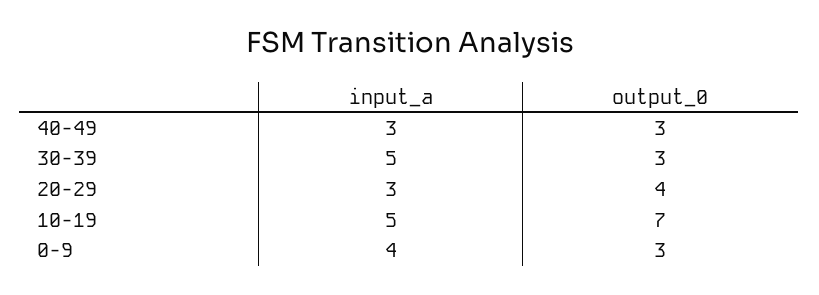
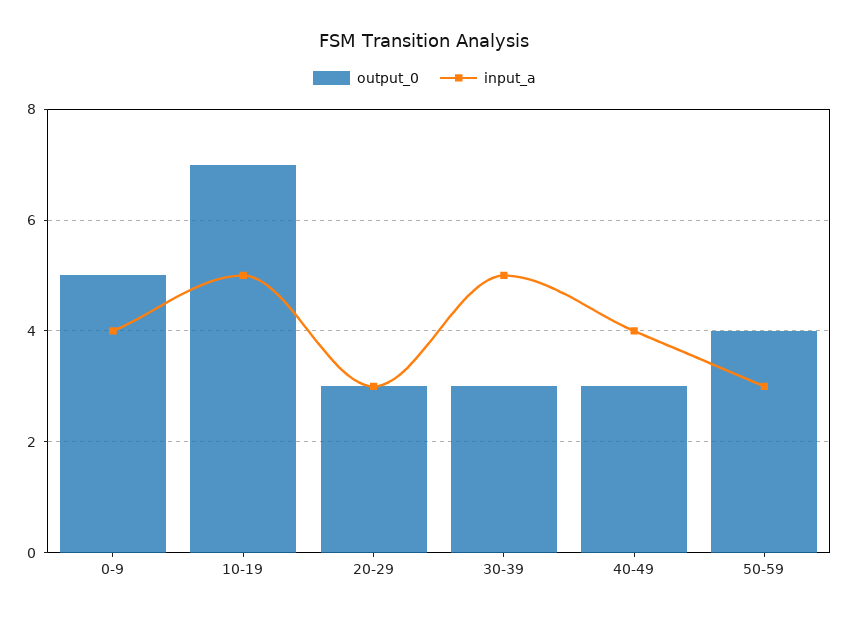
input_a, 40-49: 3 -> 4
output_0, 20-29: 4 -> 3
output_0, 0-9: 3 -> 5
output_0, 50-59: none -> 4
input_a, 50-59: none -> 3

